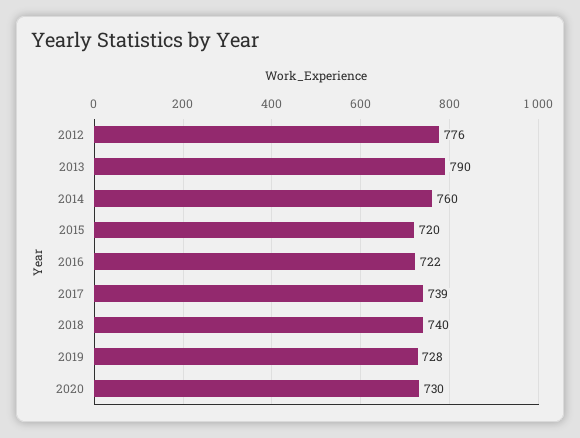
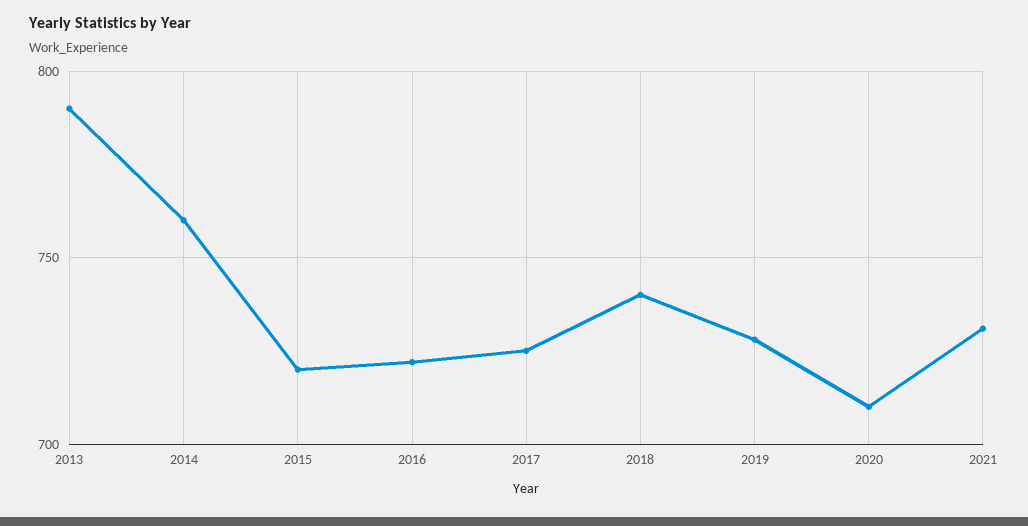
2012: 776 -> none
2017: 739 -> 725
2020: 730 -> 710
2021: none -> 730

